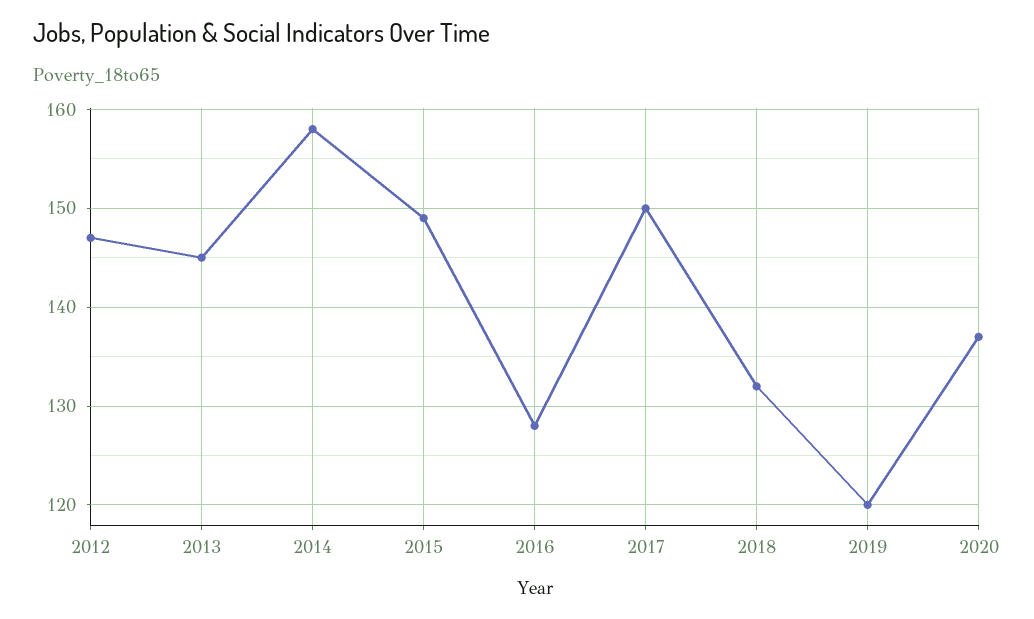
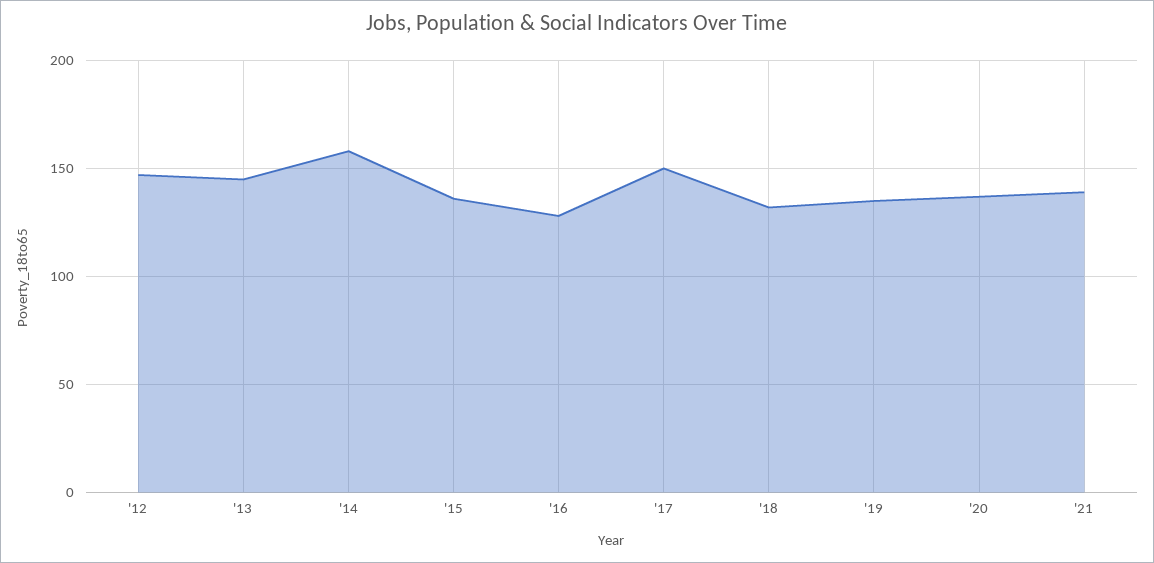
2015: 149 -> 135
2019: 120 -> 135
'21: none -> 140

